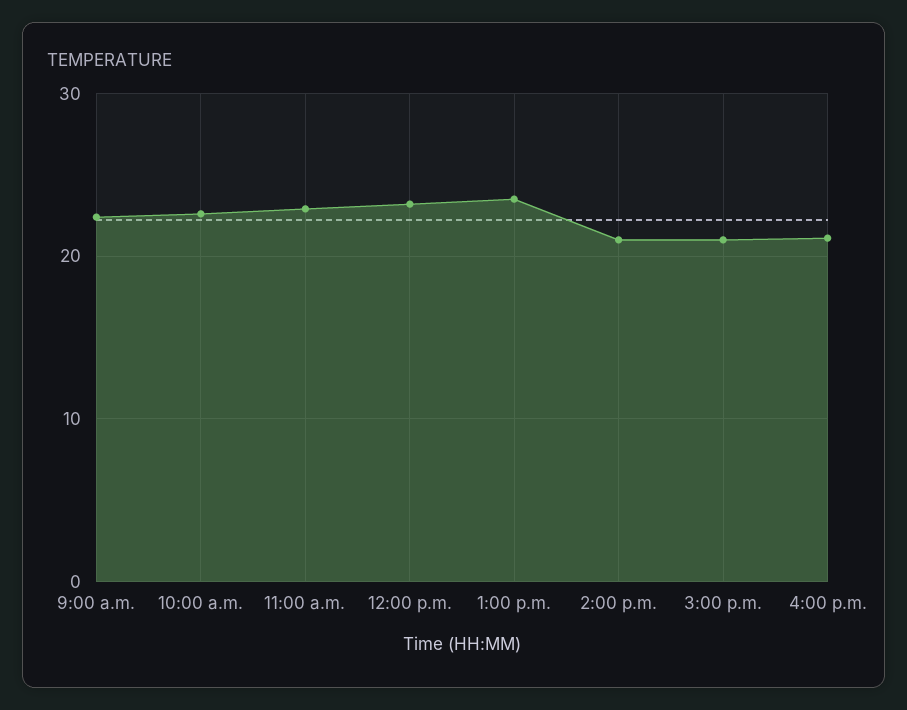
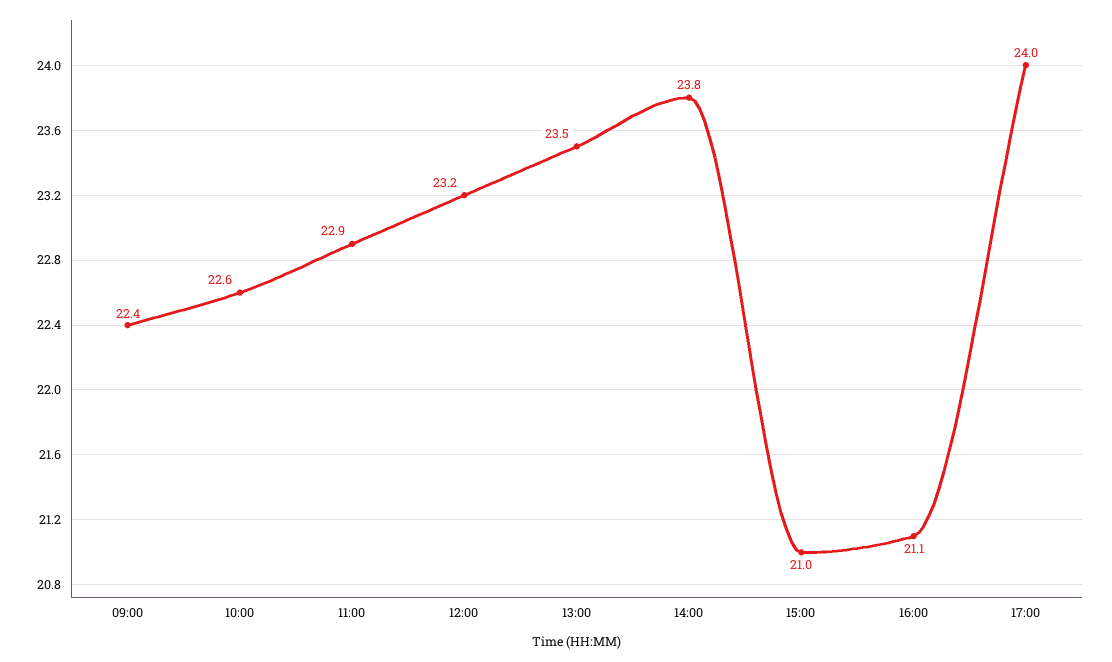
2:00 p.m.: 21 -> 23.8
17:00: none -> 24

